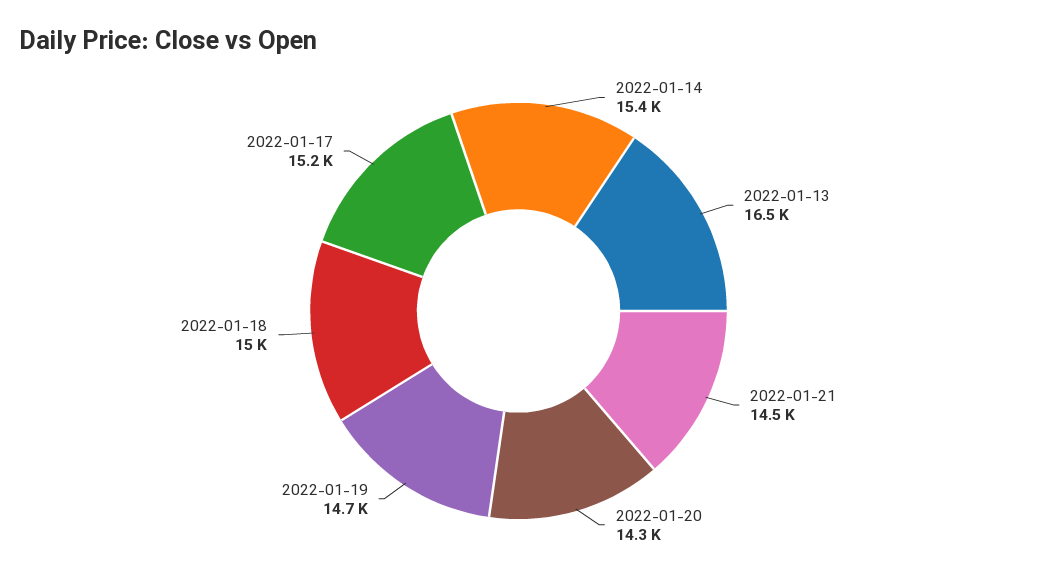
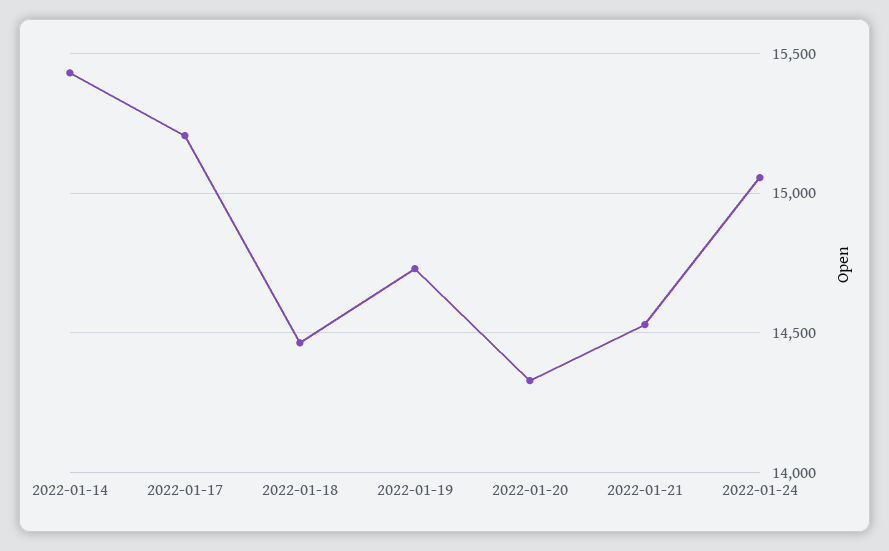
2022-01-13: 16500 -> none
2022-01-18: 15000 -> 14450
2022-01-24: none -> 15050

